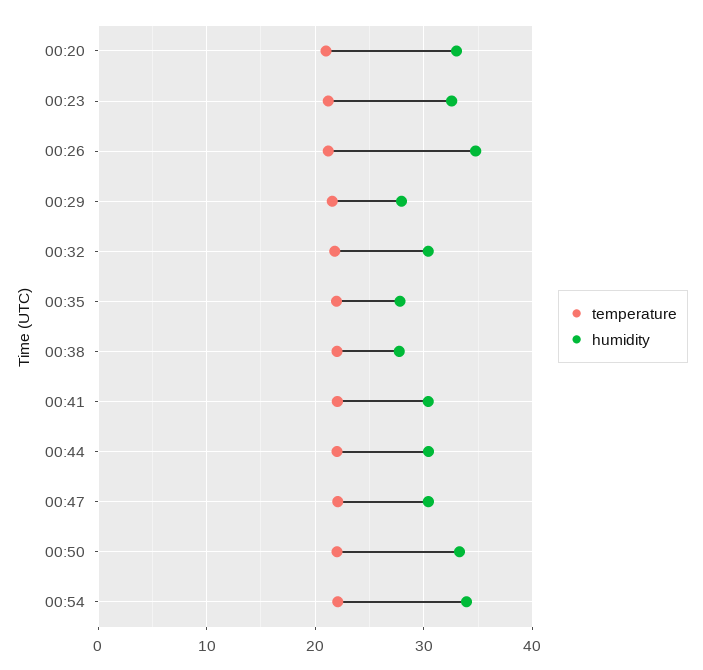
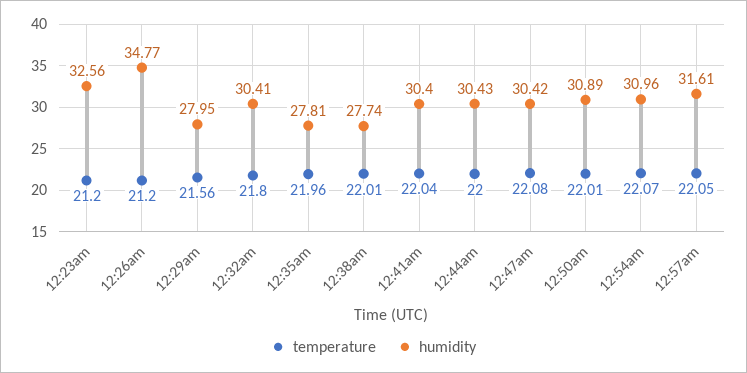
temperature, 00:20: 21 -> none
humidity, 00:20: 33 -> none
humidity, 00:50: 33 -> 30.89
humidity, 00:54: 34 -> 30.96
temperature, 12:57am: none -> 22.05
humidity, 12:57am: none -> 31.61

